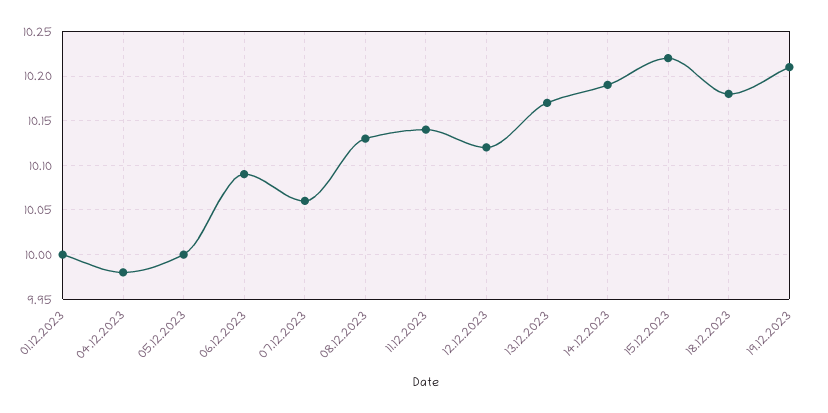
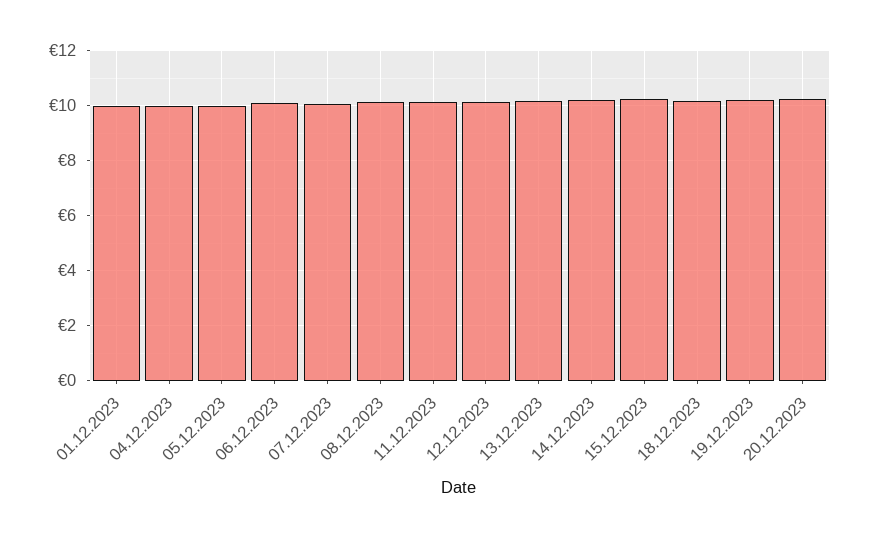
20.12.2023: none -> 10.25

